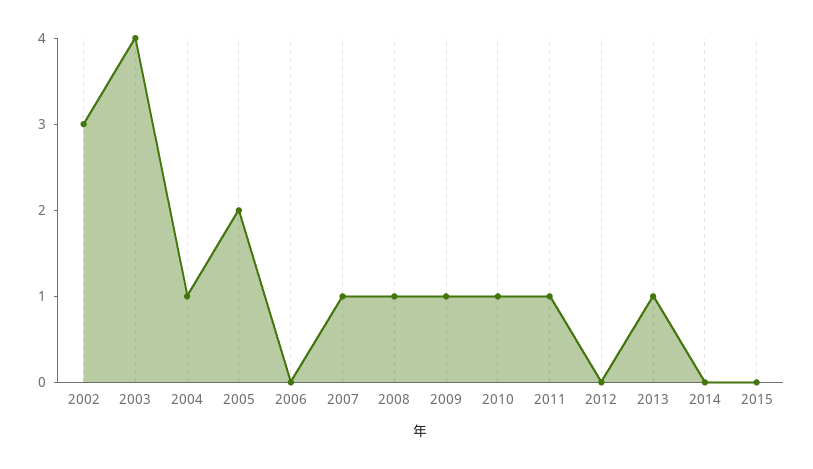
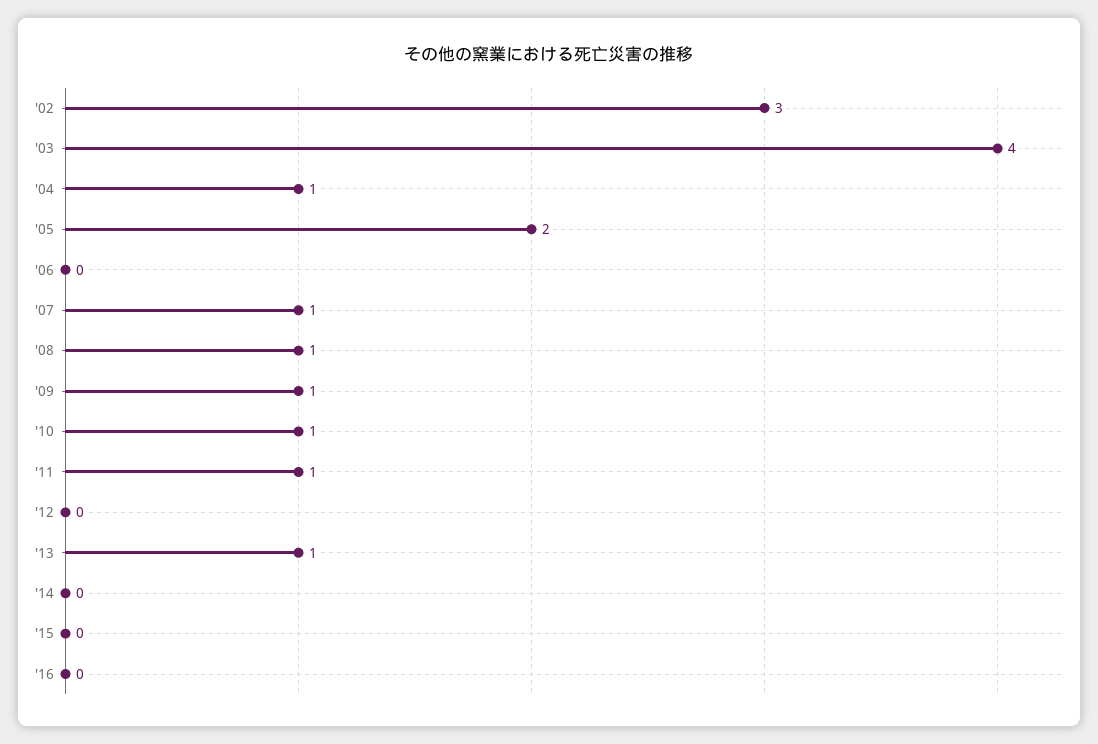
'16: none -> 0

